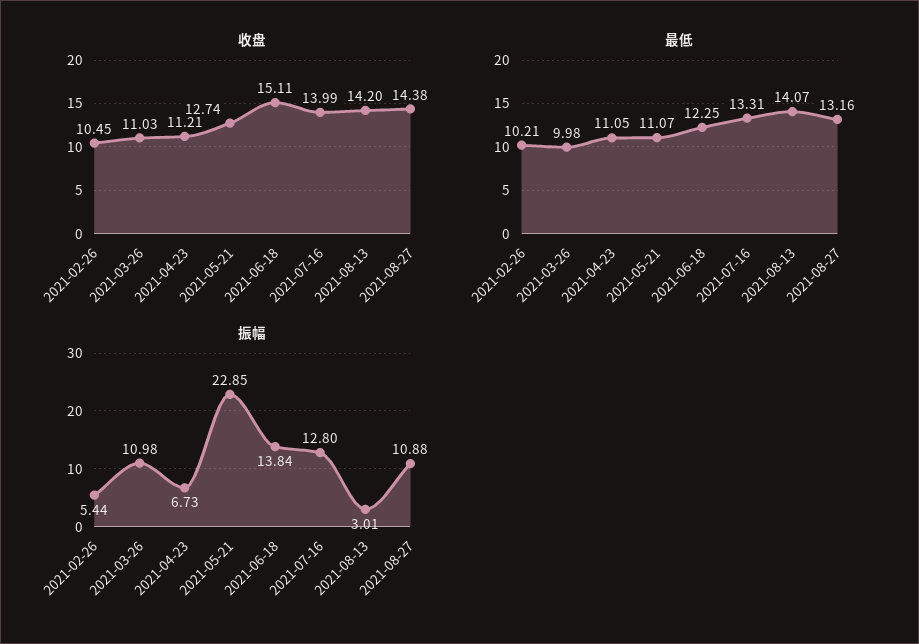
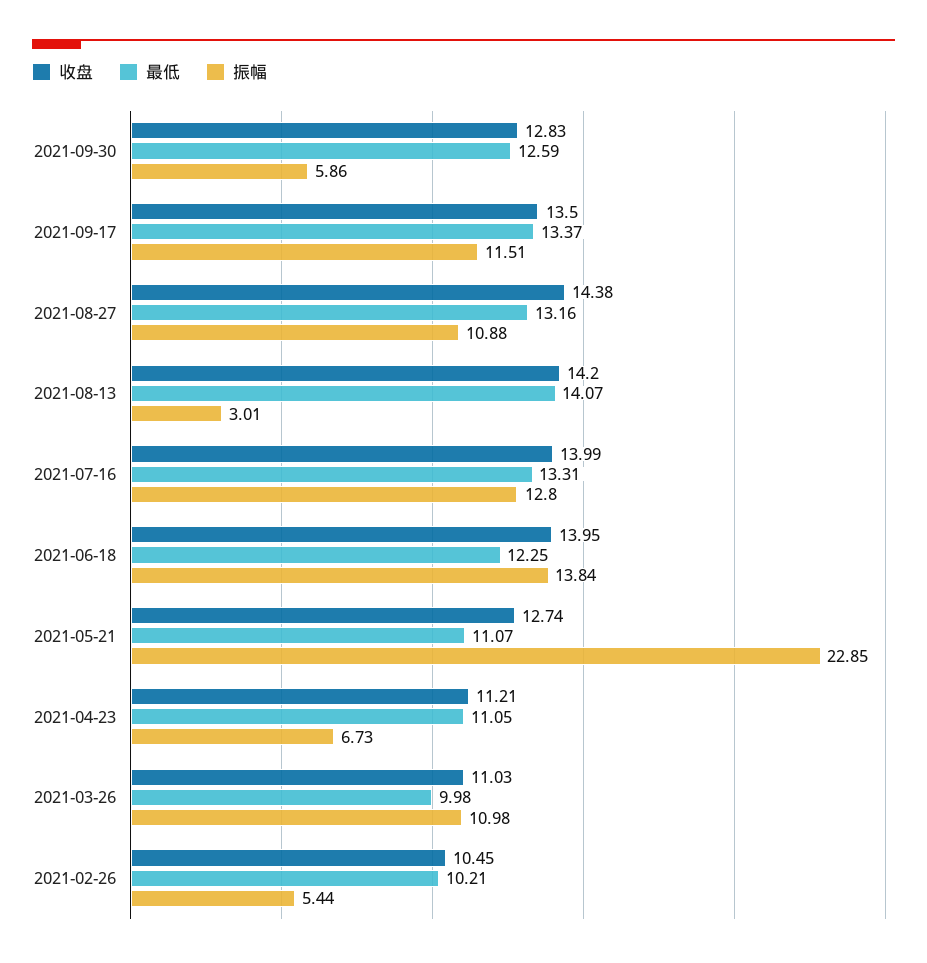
收盘, 2021-06-18: 15.11 -> 13.95
收盘, 2021-09-30: none -> 12.83
最低, 2021-09-30: none -> 12.59
振幅, 2021-09-30: none -> 5.86
收盘, 2021-09-17: none -> 13.5
最低, 2021-09-17: none -> 13.37
振幅, 2021-09-17: none -> 11.51

